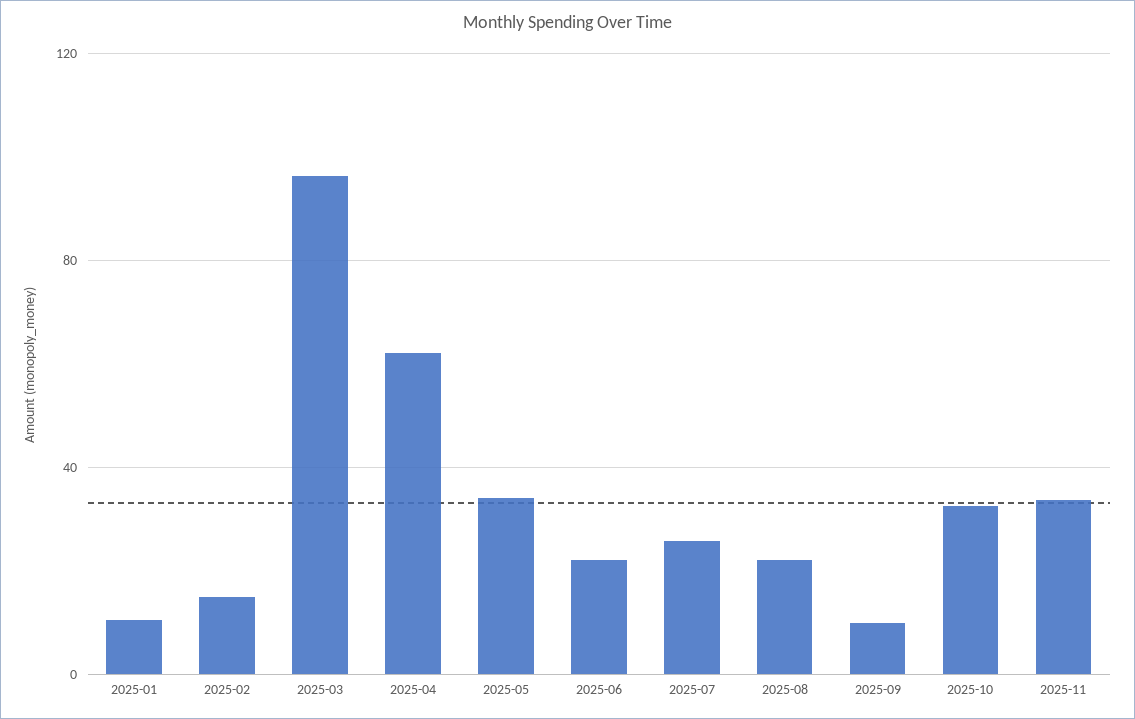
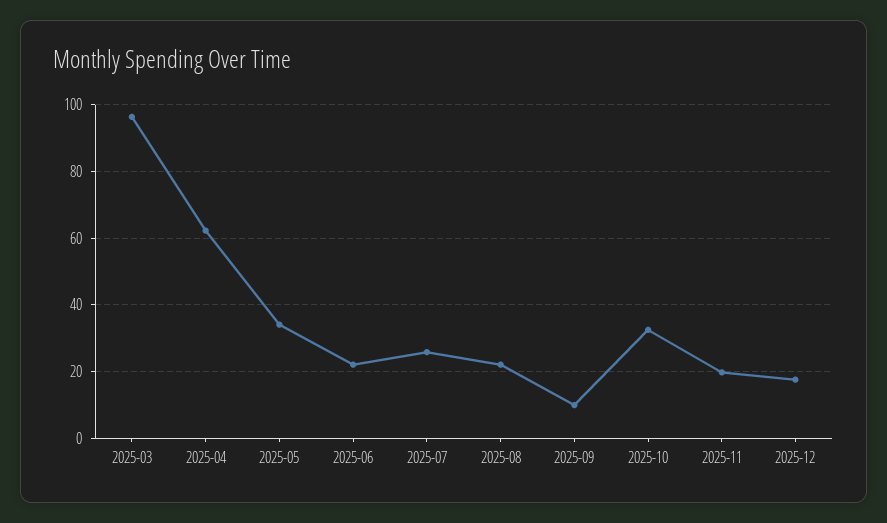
2025-01: 10 -> none
2025-02: 15 -> none
2025-11: 35 -> 20
2025-12: none -> 18

